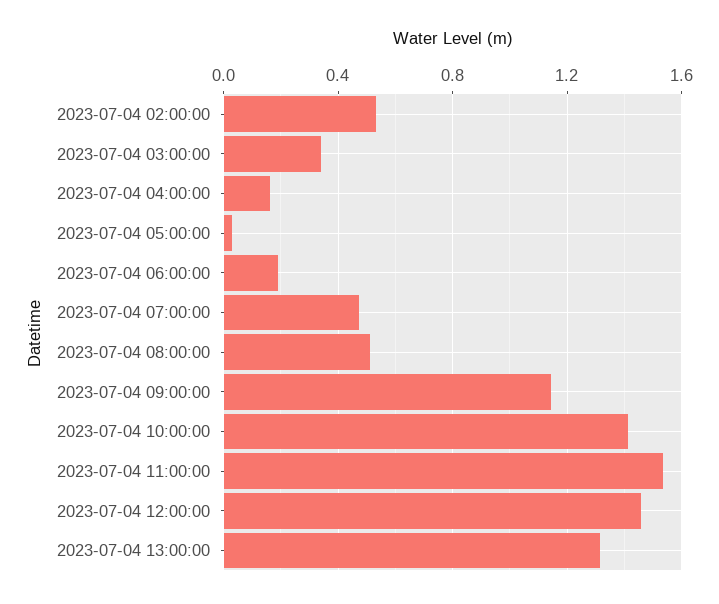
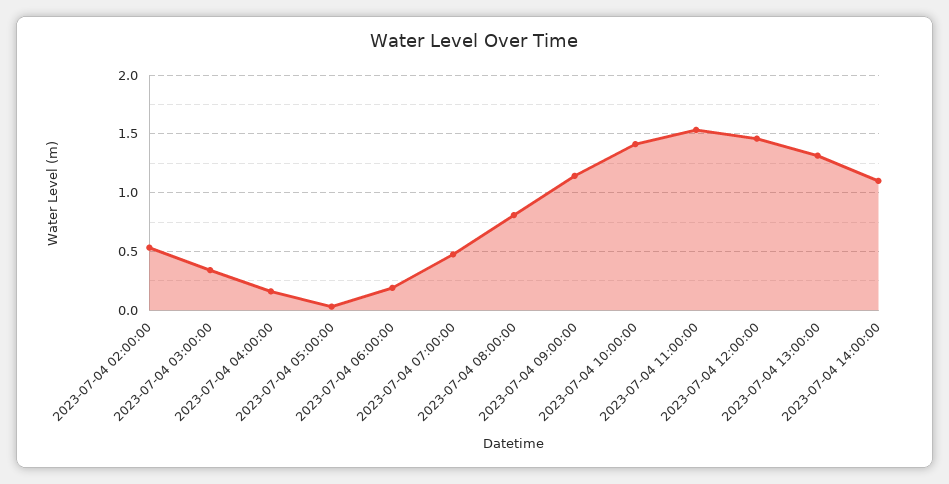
2023-07-04 08:00:00: 0.5 -> 0.8
2023-07-04 14:00:00: none -> 1.1

